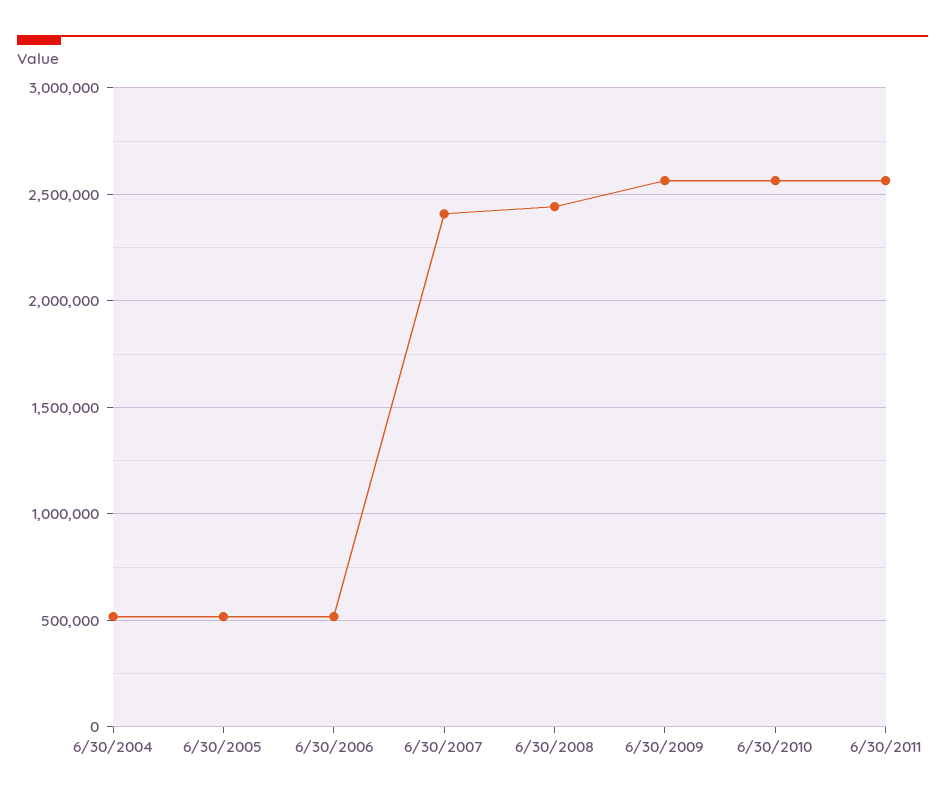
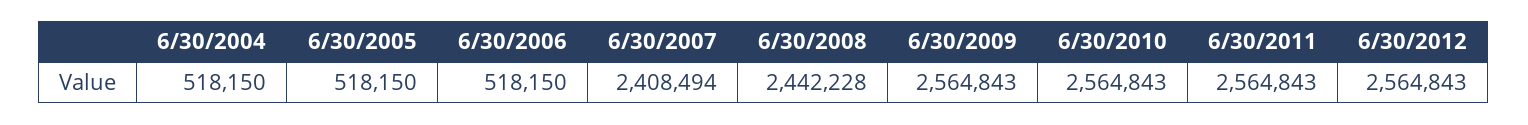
6/30/2012: none -> 2564843

